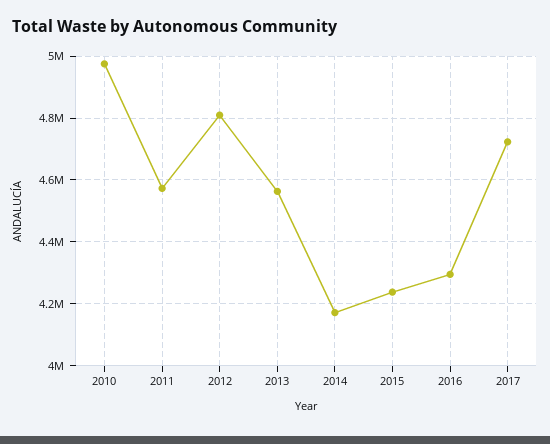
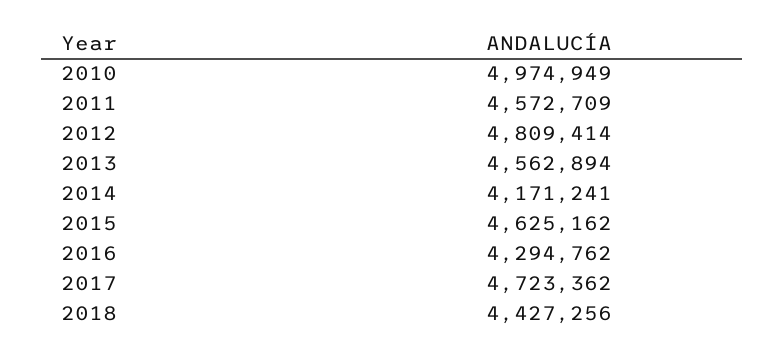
2015: 4240000 -> 4625162
2018: none -> 4427256

